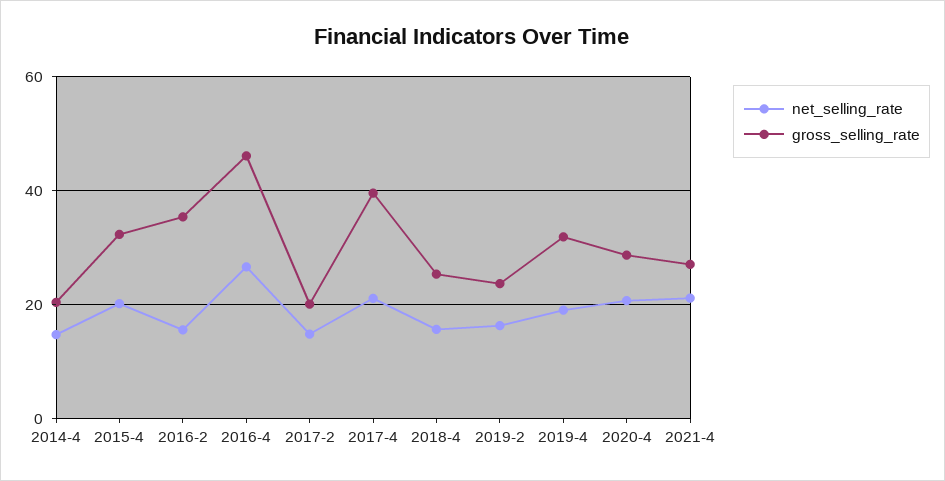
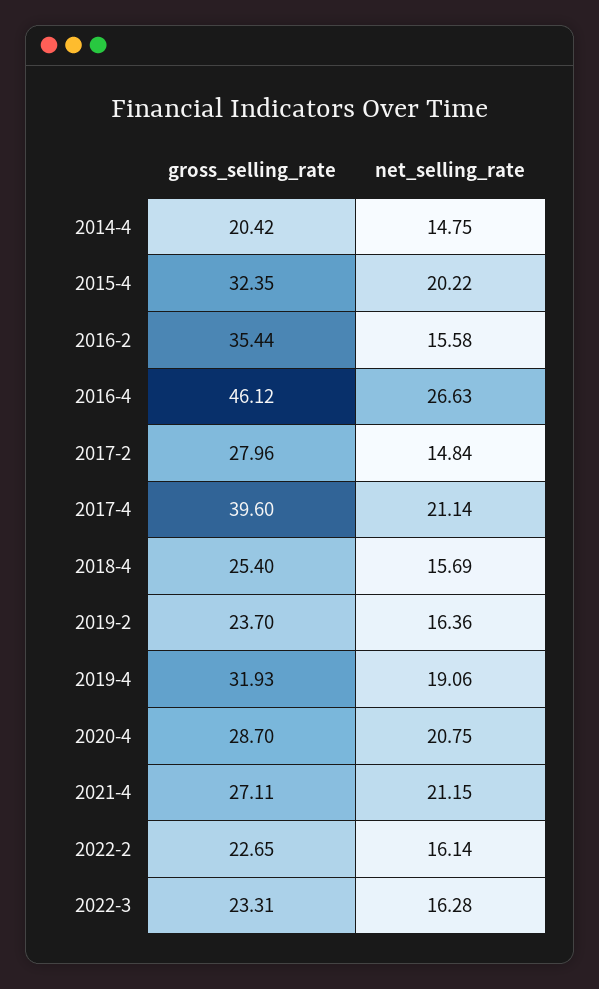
gross_selling_rate, 2017-2: 20 -> 27.96
gross_selling_rate, 2022-2: none -> 22.65
net_selling_rate, 2022-2: none -> 16.14
gross_selling_rate, 2022-3: none -> 23.31
net_selling_rate, 2022-3: none -> 16.28

